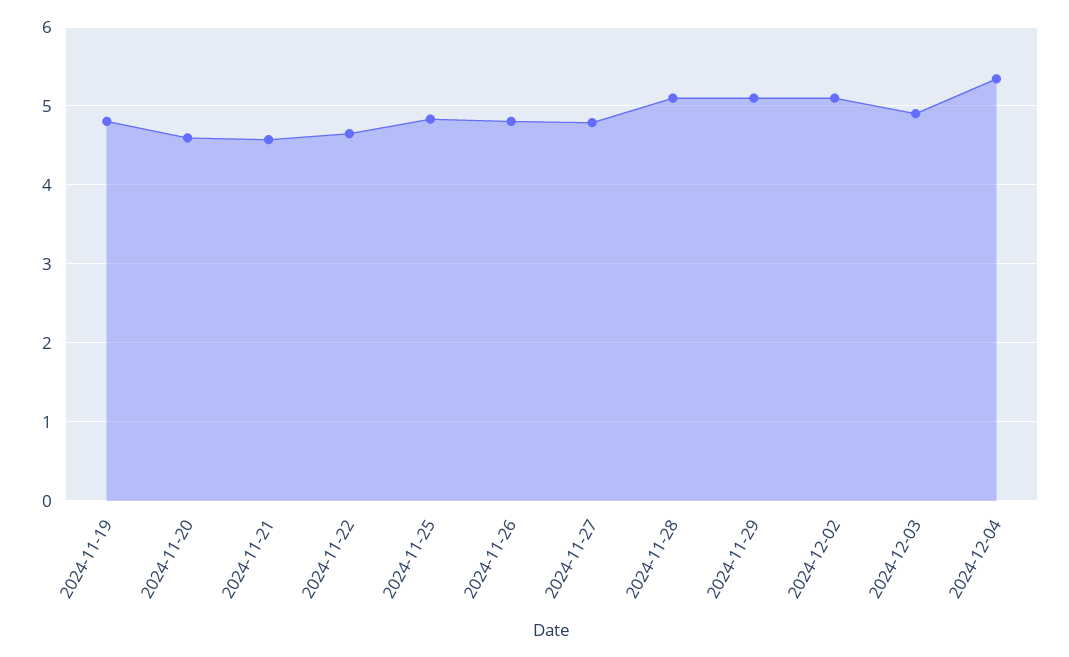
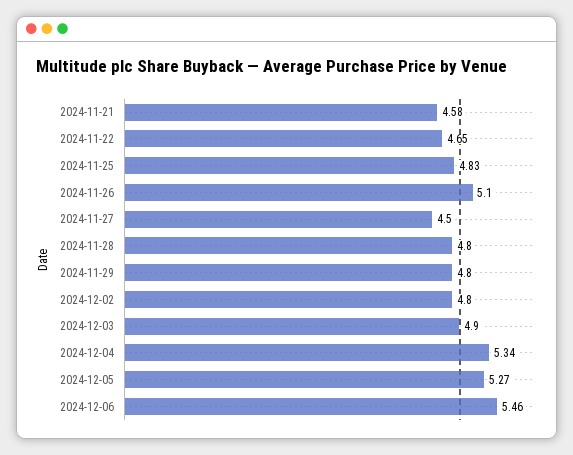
2024-11-19: 4.8 -> none
2024-11-20: 4.6 -> none
2024-11-26: 4.8 -> 5.1
2024-11-27: 4.8 -> 4.5
2024-11-28: 5.1 -> 4.8
2024-11-29: 5.1 -> 4.8
2024-12-02: 5.1 -> 4.8
2024-12-05: none -> 5.27
2024-12-06: none -> 5.46

